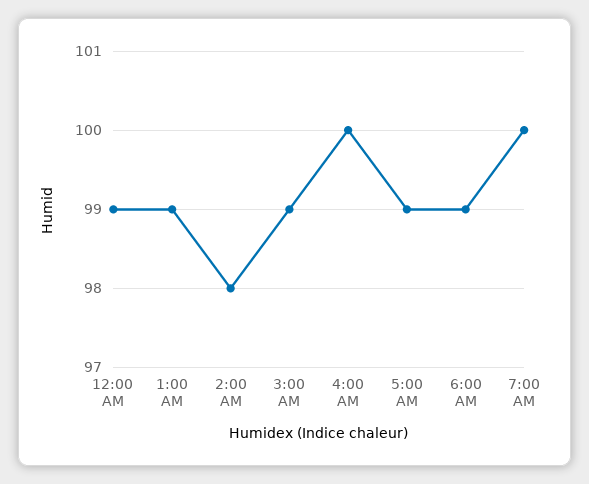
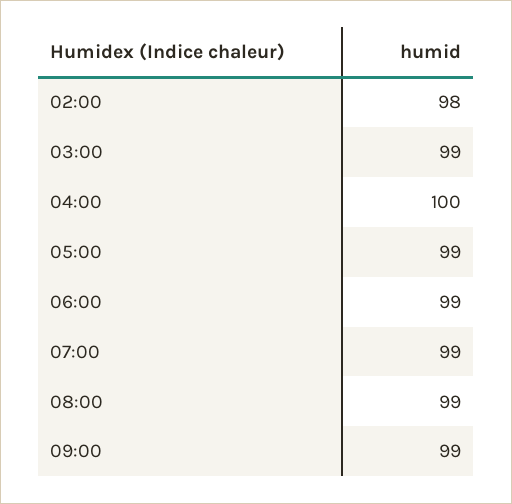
12:00 AM: 99 -> none
1:00 AM: 99 -> none
7:00 AM: 100 -> 99
08:00: none -> 99
09:00: none -> 99

